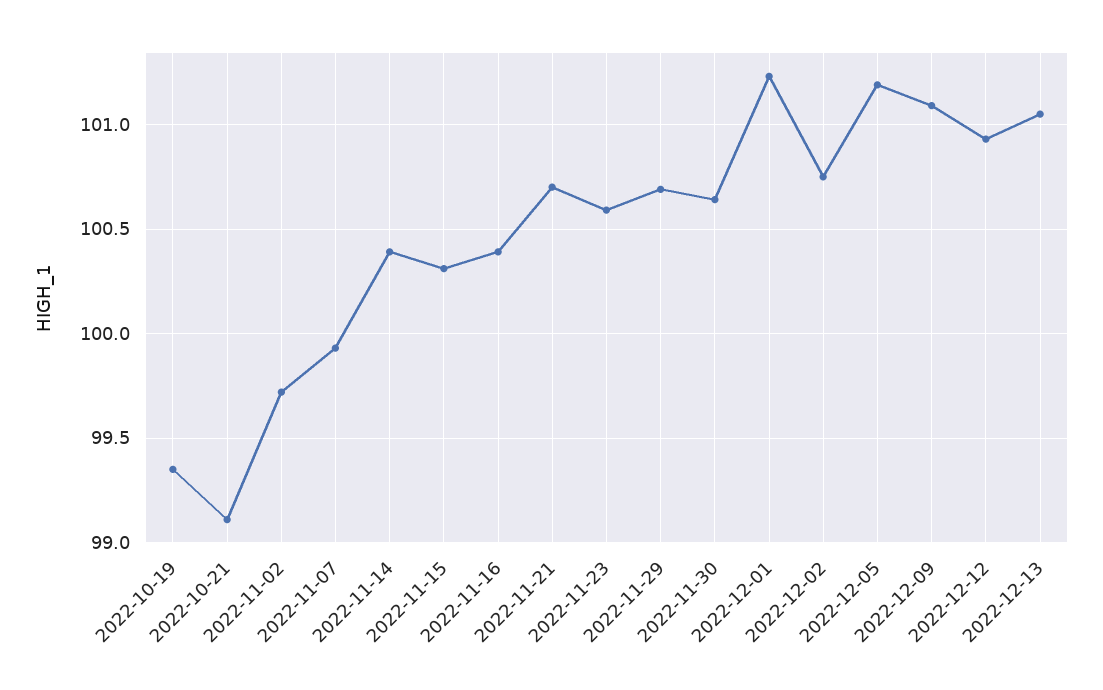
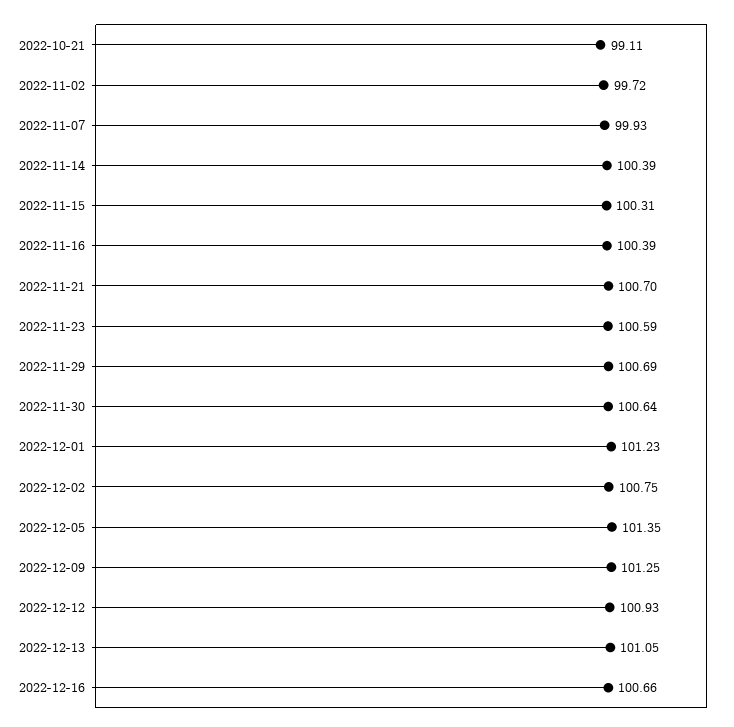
2022-10-19: 99.35 -> none
2022-12-05: 101.2 -> 101.35
2022-12-09: 101.1 -> 101.25
2022-12-16: none -> 100.66

